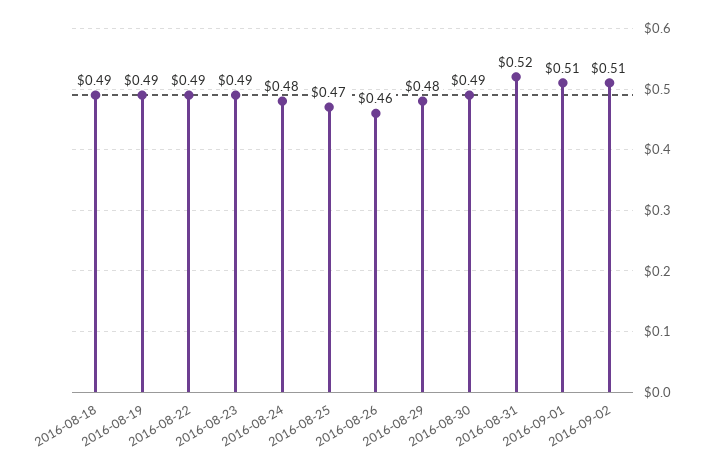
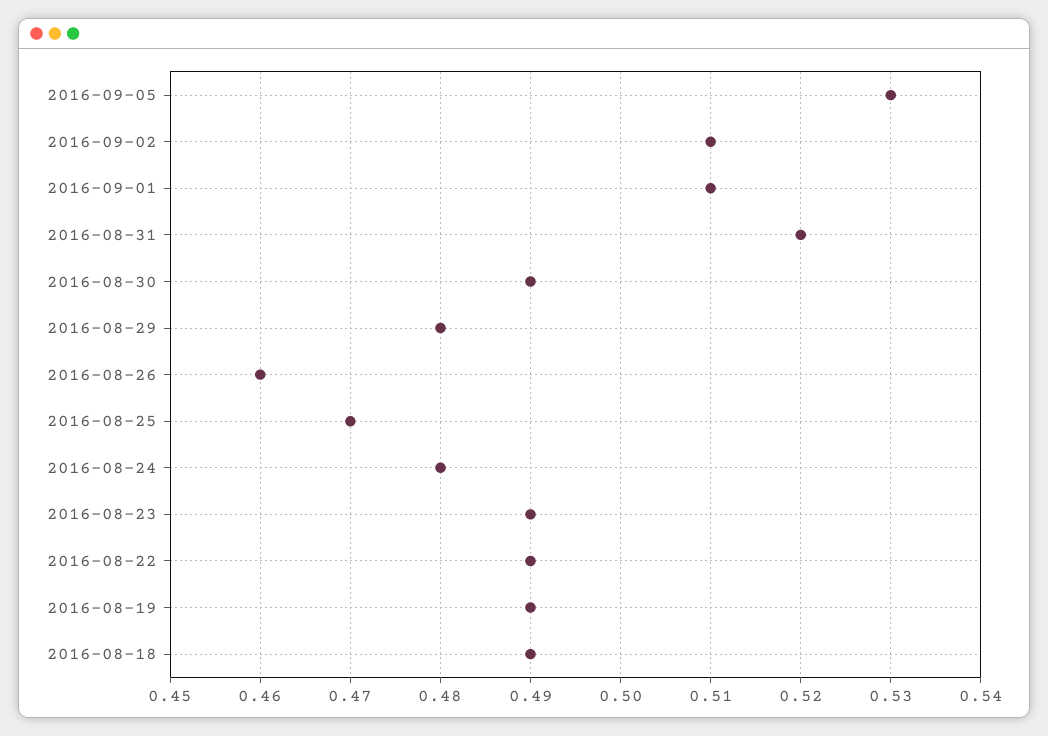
2016-09-05: none -> 0.53

